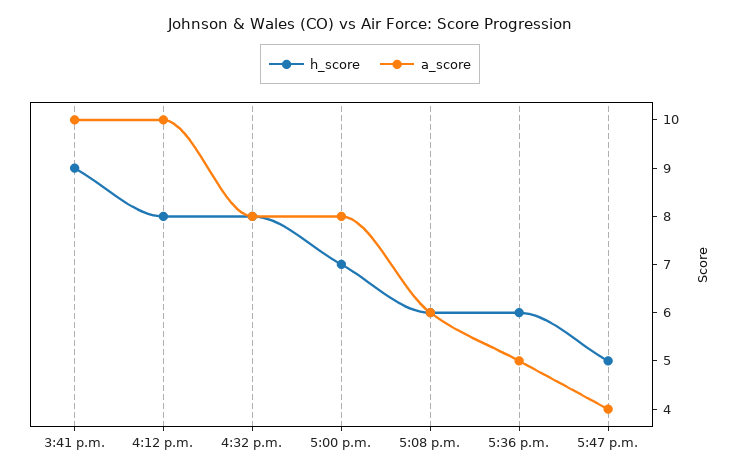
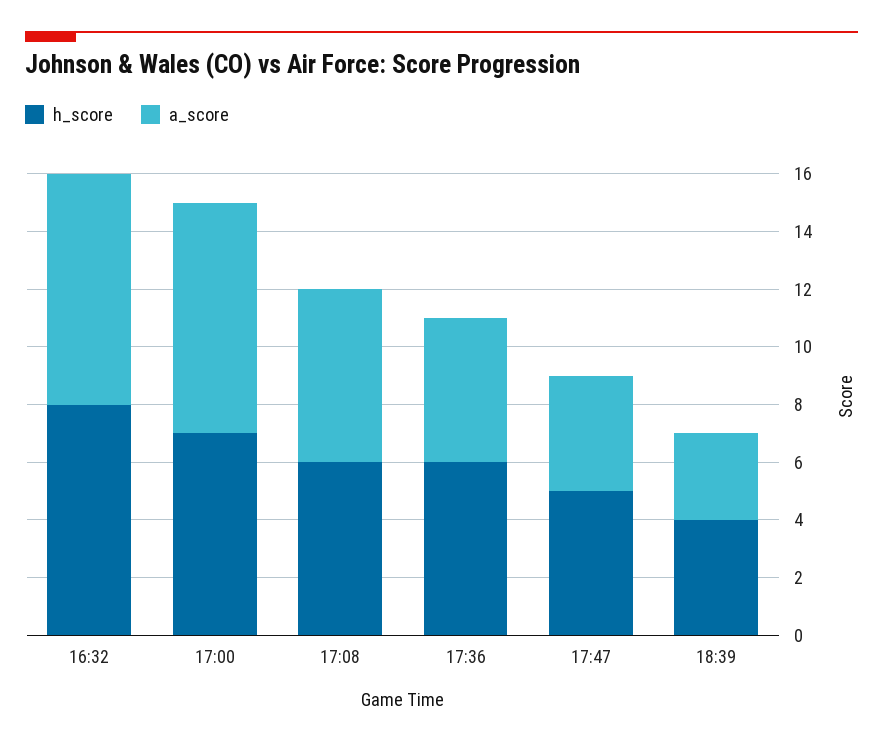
h_score, 3:41 p.m.: 9 -> none
a_score, 3:41 p.m.: 10 -> none
h_score, 4:12 p.m.: 8 -> none
a_score, 4:12 p.m.: 10 -> none
h_score, 18:39: none -> 4
a_score, 18:39: none -> 3

